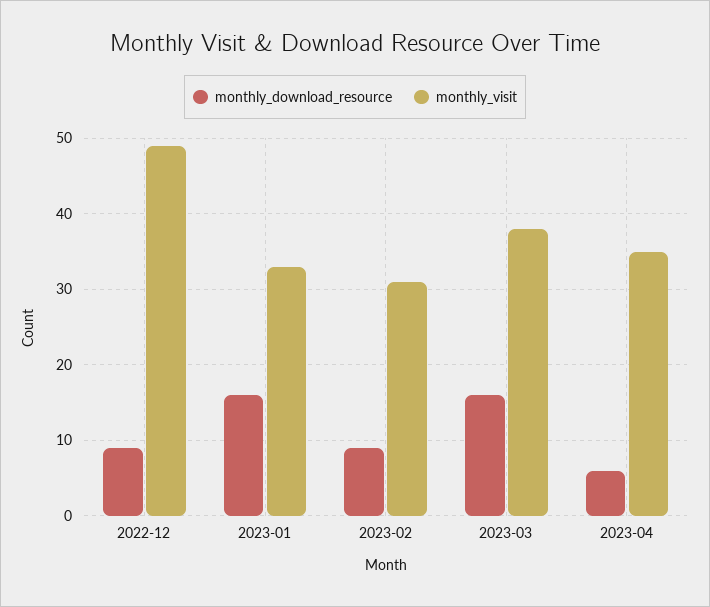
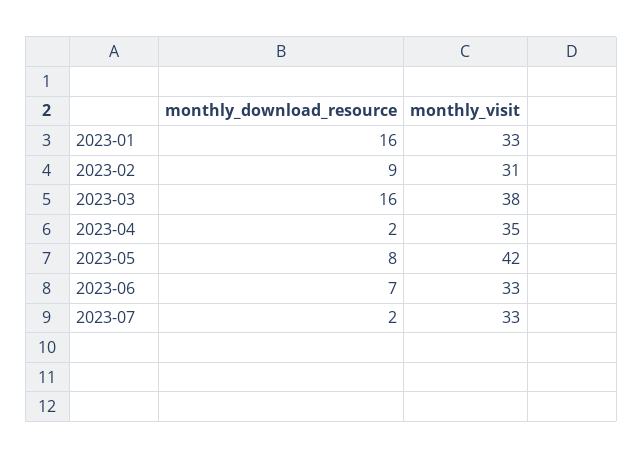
monthly_download_resource, 2022-12: 9 -> none
monthly_visit, 2022-12: 49 -> none
monthly_download_resource, 2023-04: 6 -> 2
monthly_download_resource, 2023-05: none -> 8
monthly_visit, 2023-05: none -> 42
monthly_download_resource, 2023-06: none -> 7
monthly_visit, 2023-06: none -> 33
monthly_download_resource, 2023-07: none -> 2
monthly_visit, 2023-07: none -> 33

